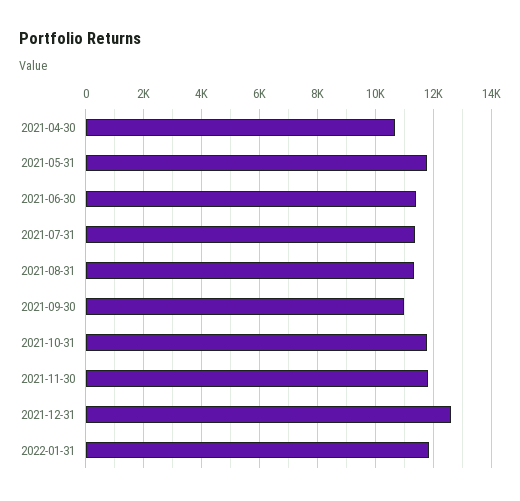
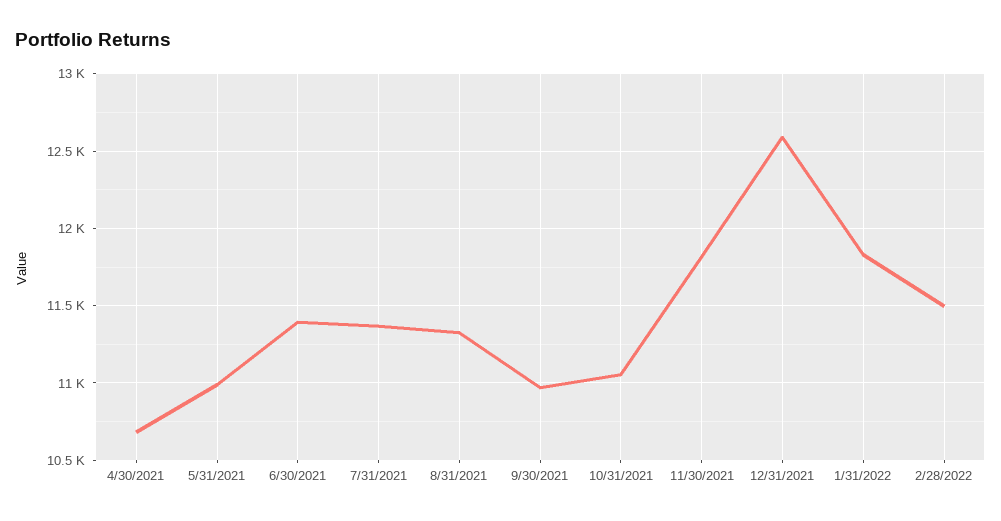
2021-05-31: 11750 -> 11000
2021-10-31: 11750 -> 11050
2/28/2022: none -> 11500

